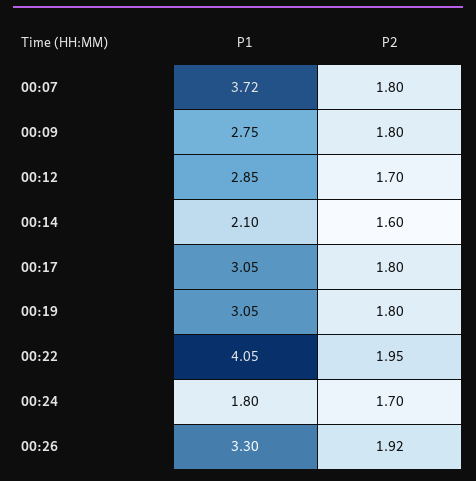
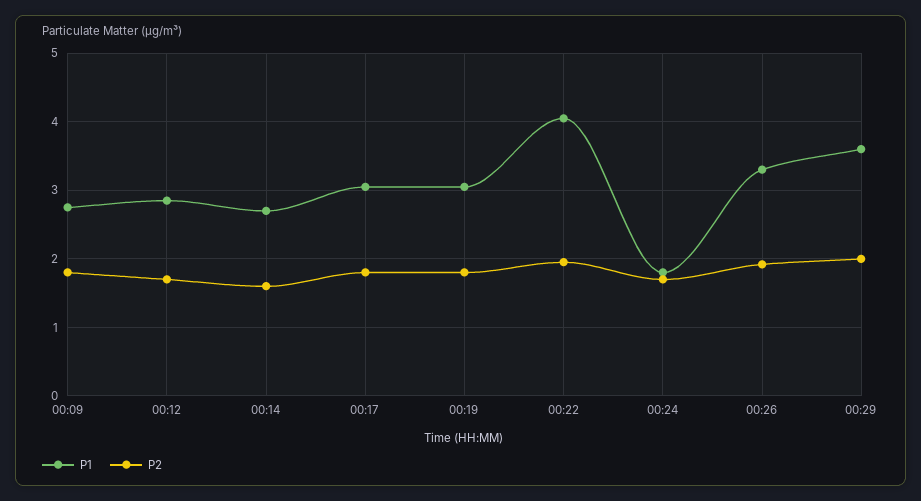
P1, 00:07: 3.72 -> none
P2, 00:07: 1.8 -> none
P1, 00:14: 2.1 -> 2.7
P1, 00:29: none -> 3.6
P2, 00:29: none -> 2

